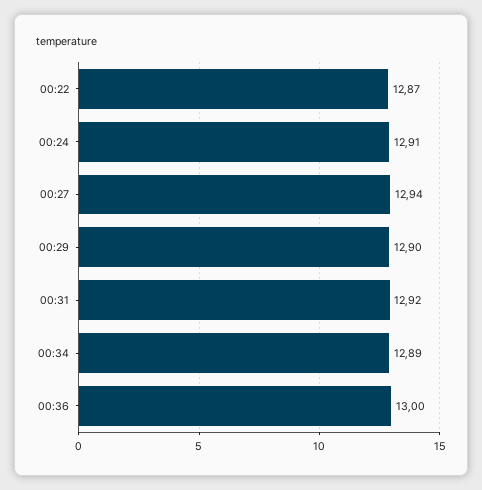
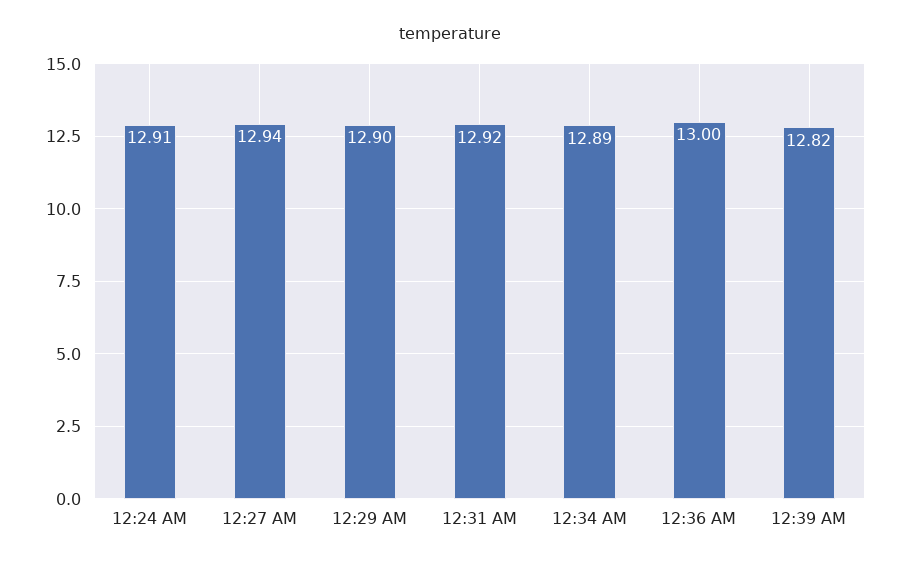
00:22: 12.87 -> none
12:39 AM: none -> 12.82

